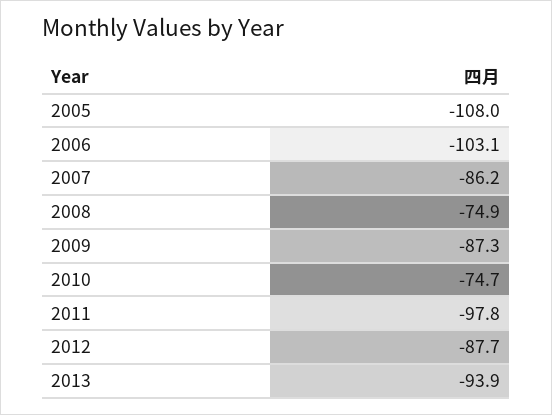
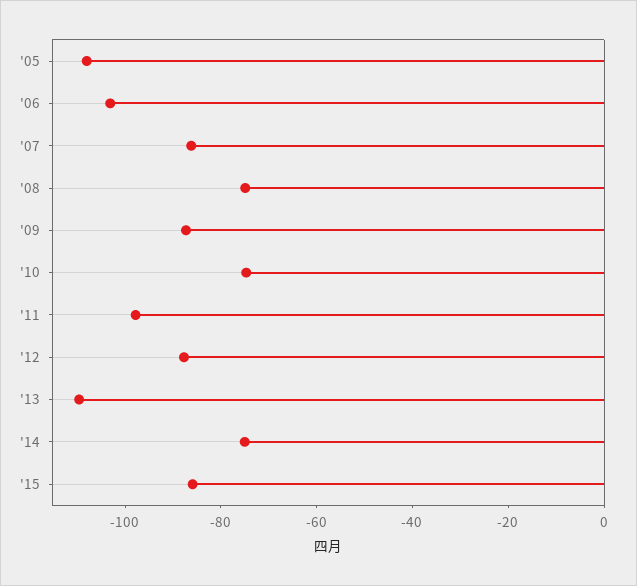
2013: -93.9 -> -110
'14: none -> -75
'15: none -> -85

